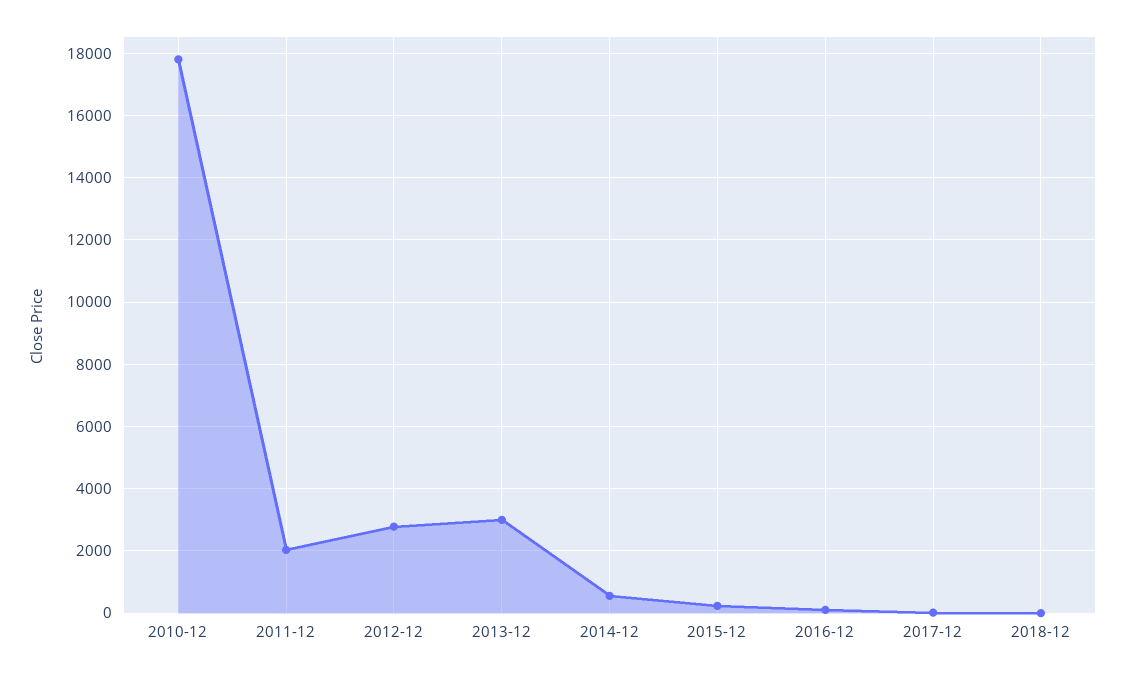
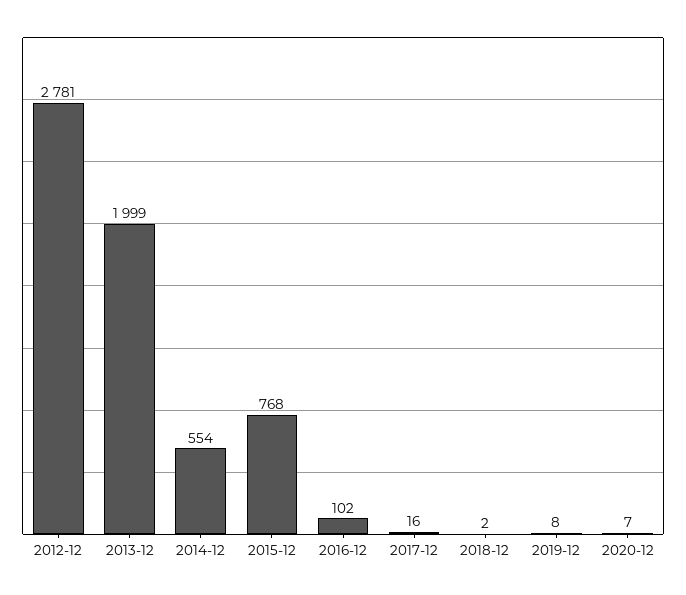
2010-12: 17800 -> none
2011-12: 2000 -> none
2013-12: 3000 -> 1999
2015-12: 200 -> 768
2019-12: none -> 8
2020-12: none -> 7

